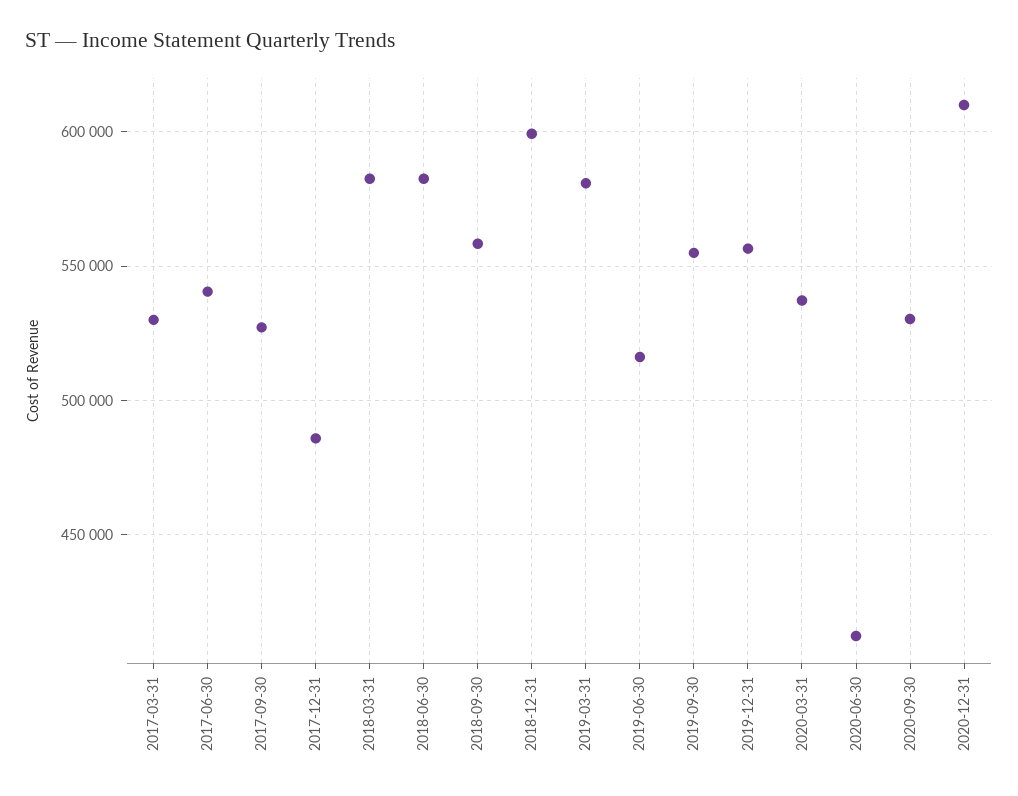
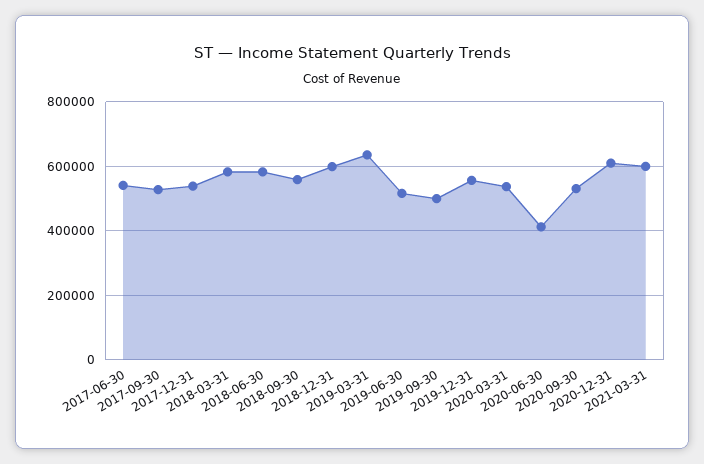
2017-03-31: 530000 -> none
2017-12-31: 485000 -> 540000
2019-03-31: 580000 -> 640000
2019-09-30: 555000 -> 500000
2021-03-31: none -> 600000

